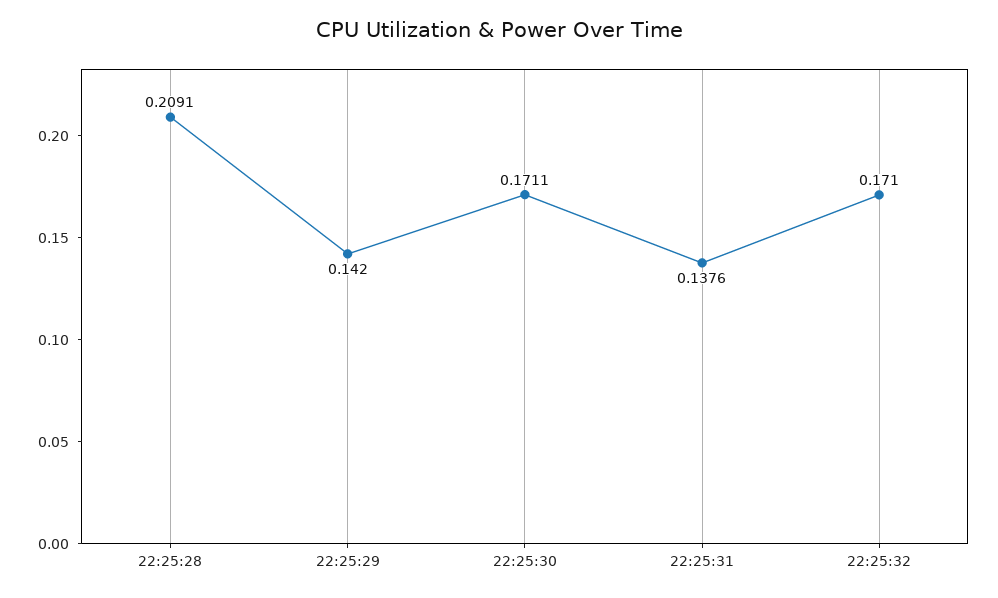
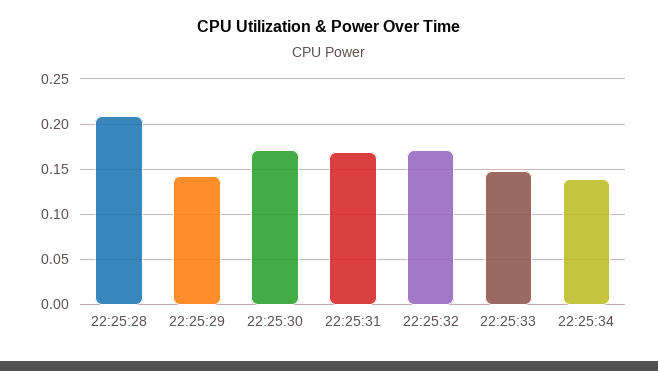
22:25:31: 0.1376 -> 0.17
22:25:33: none -> 0.15
22:25:34: none -> 0.14

